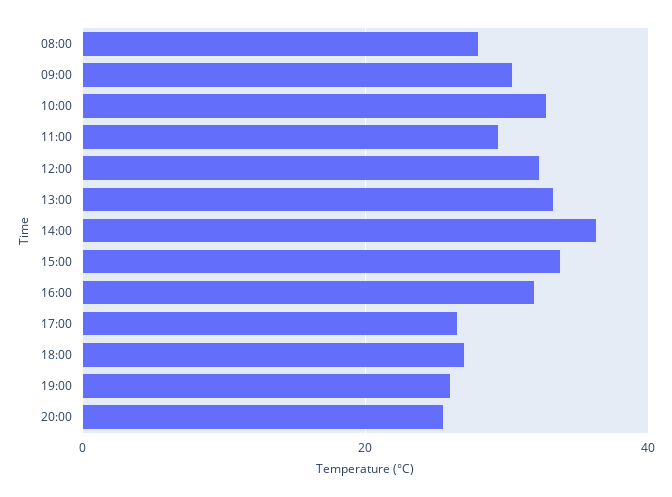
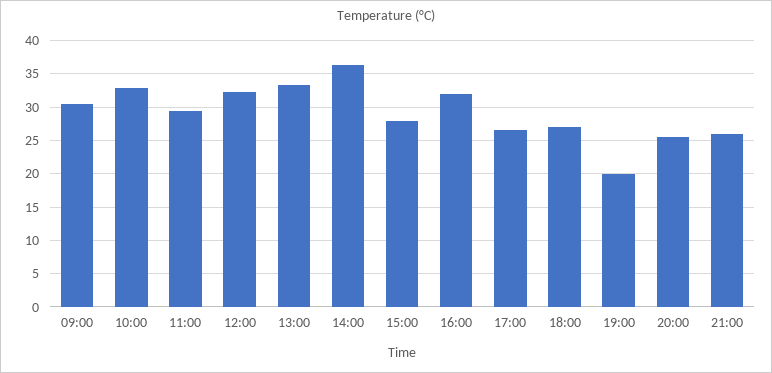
08:00: 28 -> none
15:00: 34 -> 28
19:00: 26 -> 20
21:00: none -> 26

